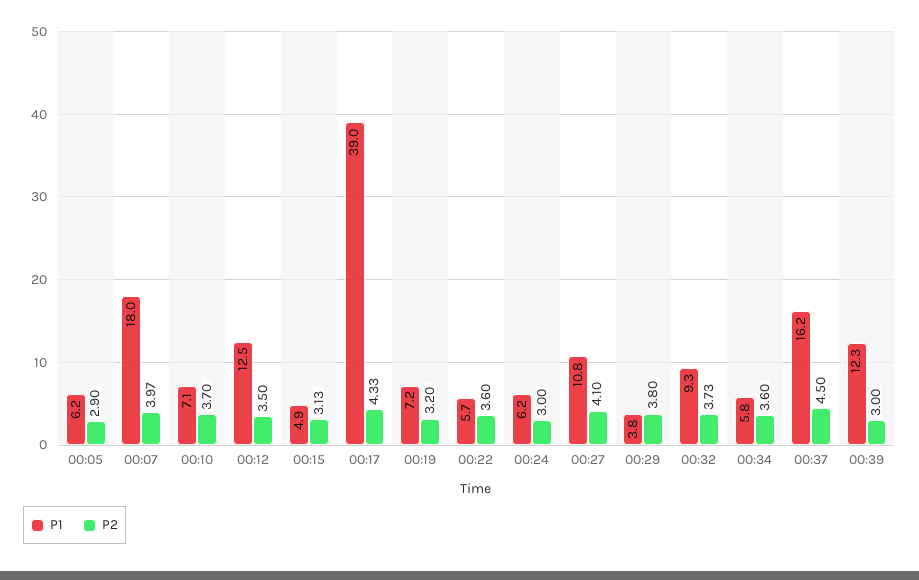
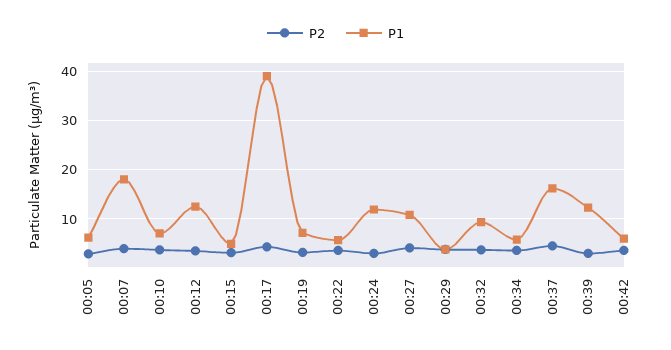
P1, 00:24: 6.2 -> 12
P2, 00:42: none -> 4
P1, 00:42: none -> 6

